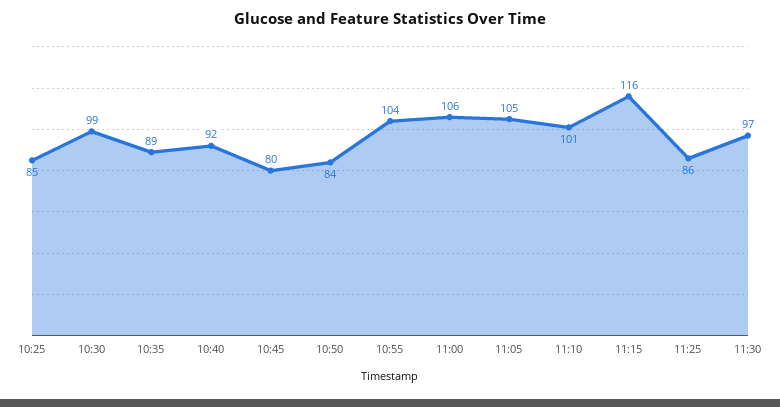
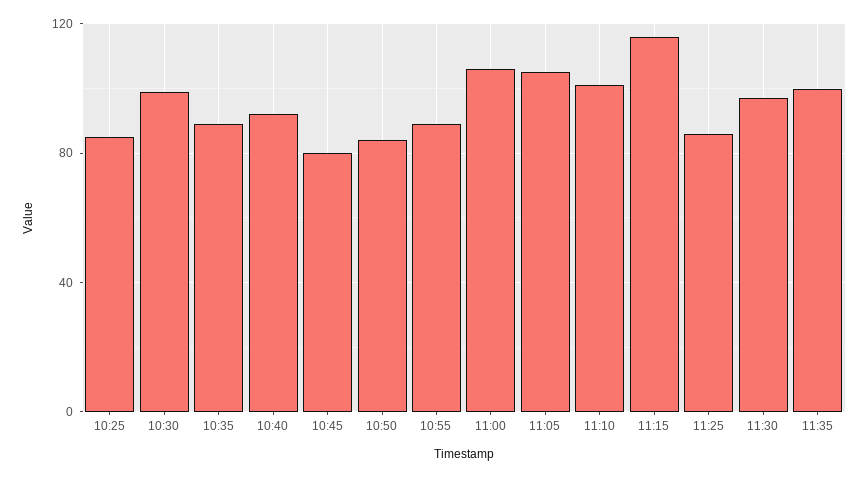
10:55: 104 -> 90
11:35: none -> 100

